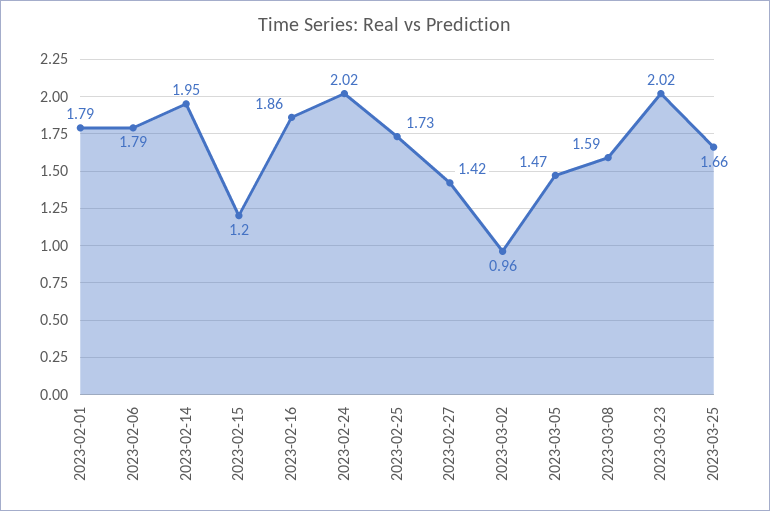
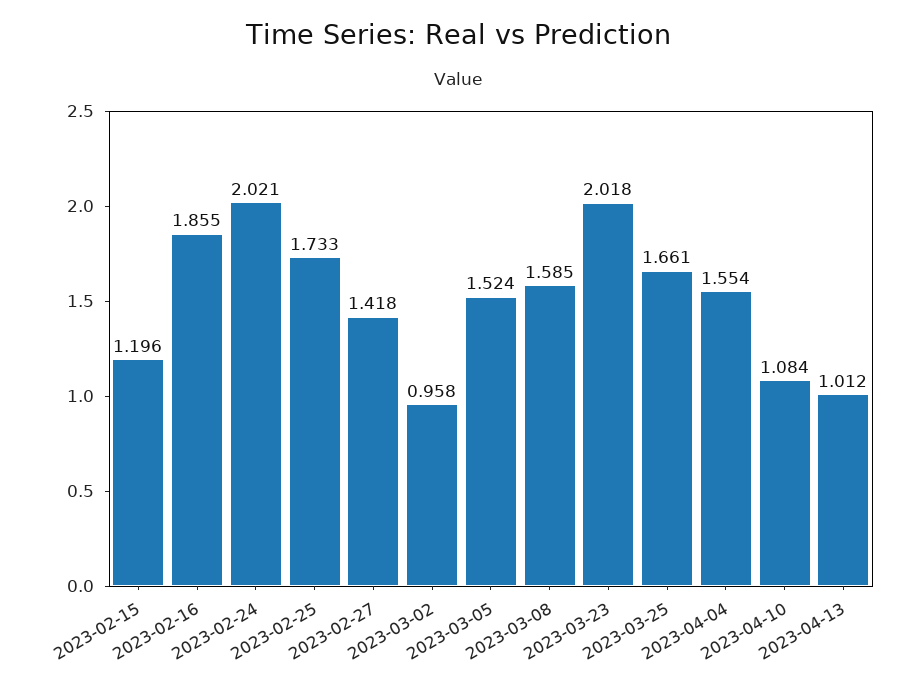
2023-02-01: 1.79 -> none
2023-02-06: 1.79 -> none
2023-02-14: 1.95 -> none
2023-03-05: 1.47 -> 1.524
2023-04-04: none -> 1.554
2023-04-10: none -> 1.084
2023-04-13: none -> 1.012

